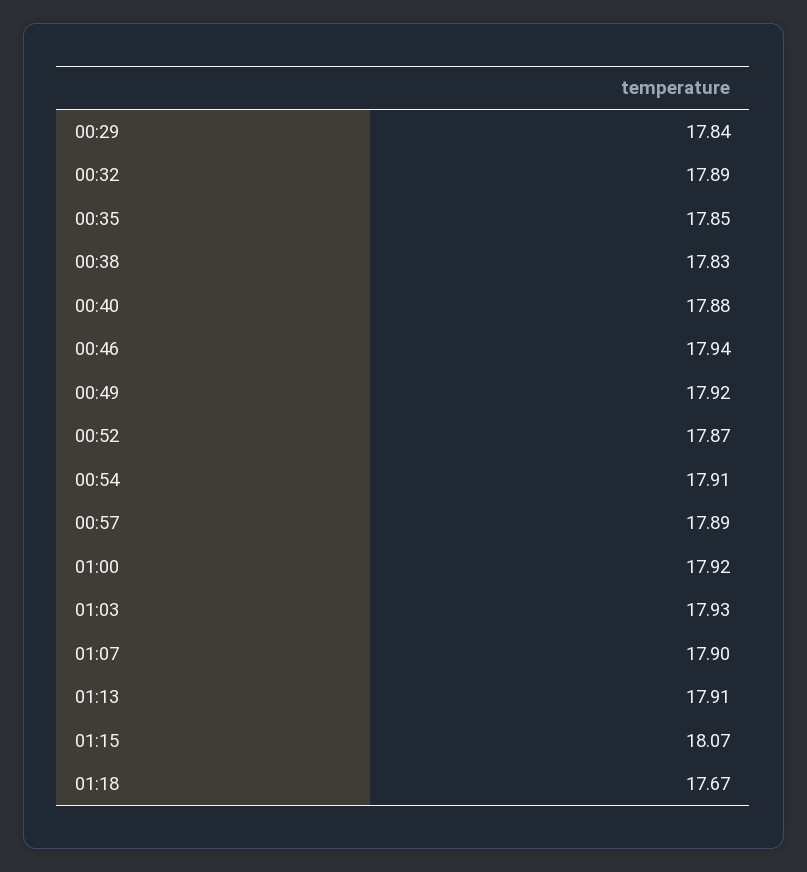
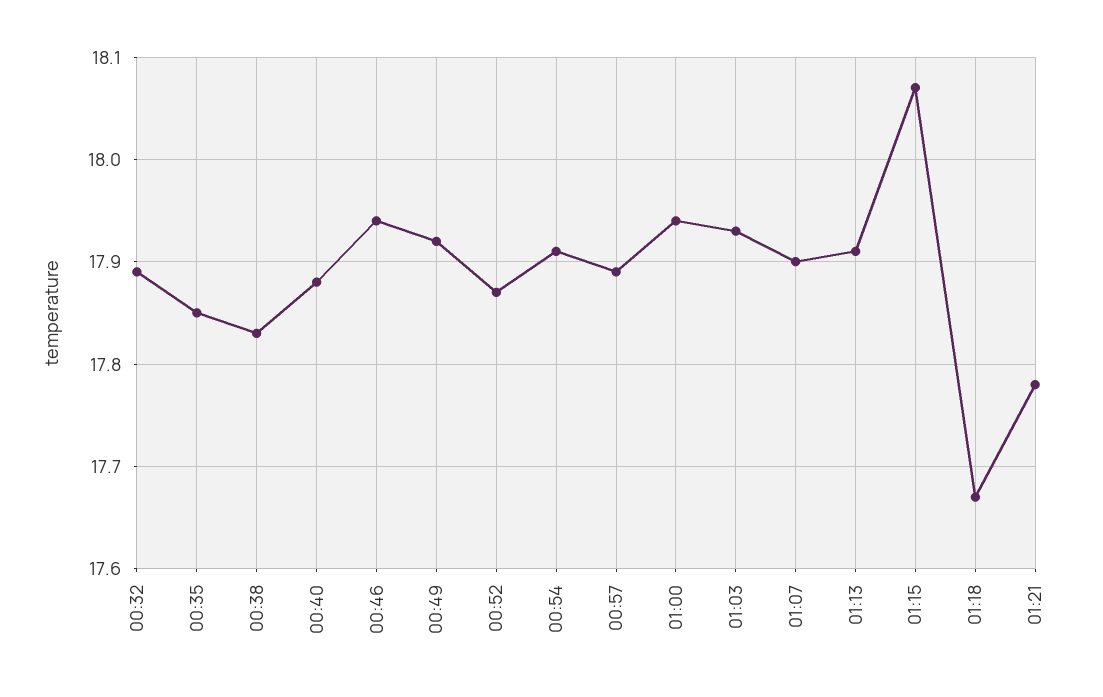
00:29: 17.84 -> none
01:00: 17.92 -> 17.94
01:21: none -> 17.78

